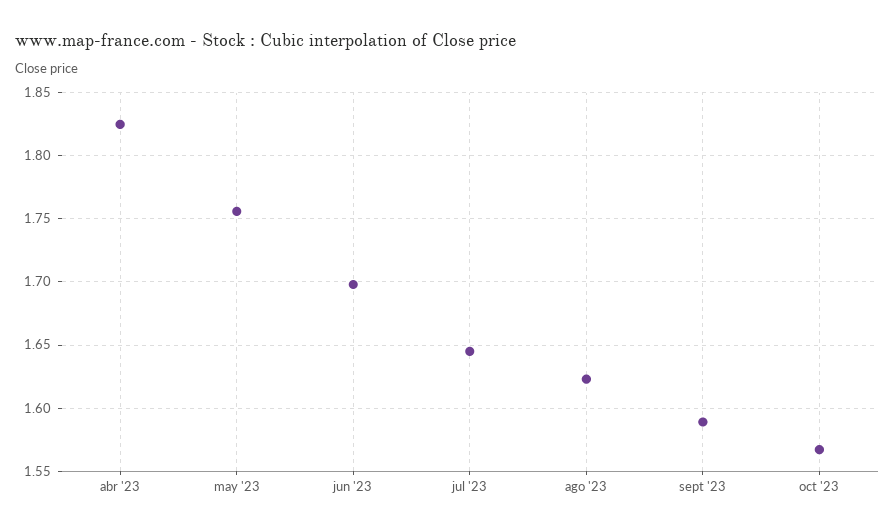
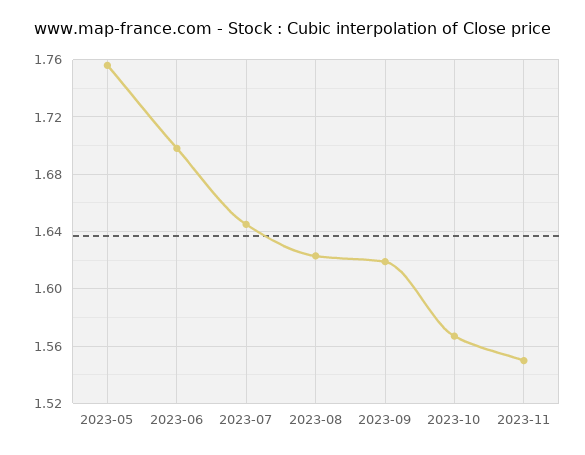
abr '23: 1.825 -> none
sept '23: 1.59 -> 1.62
2023-11: none -> 1.55

